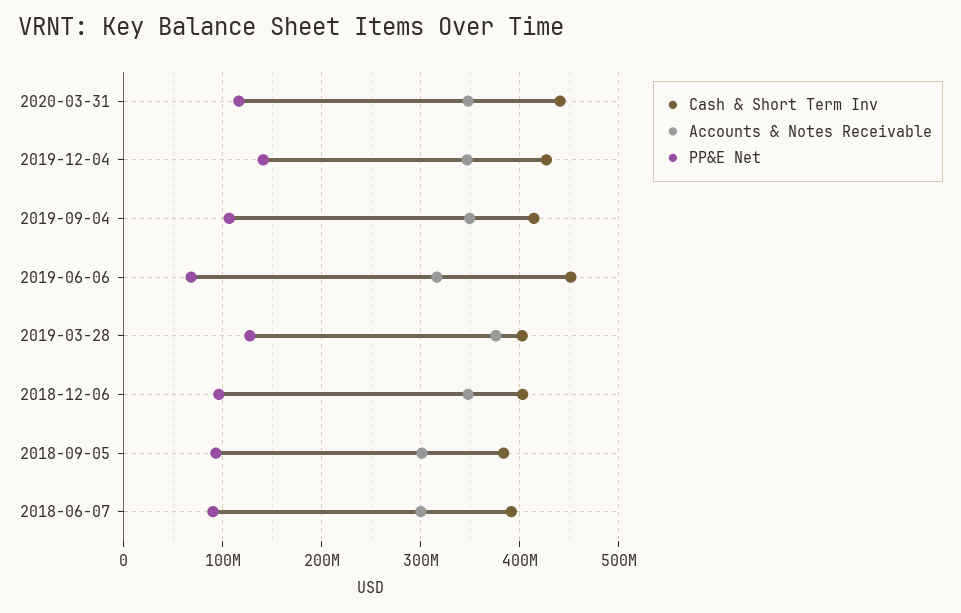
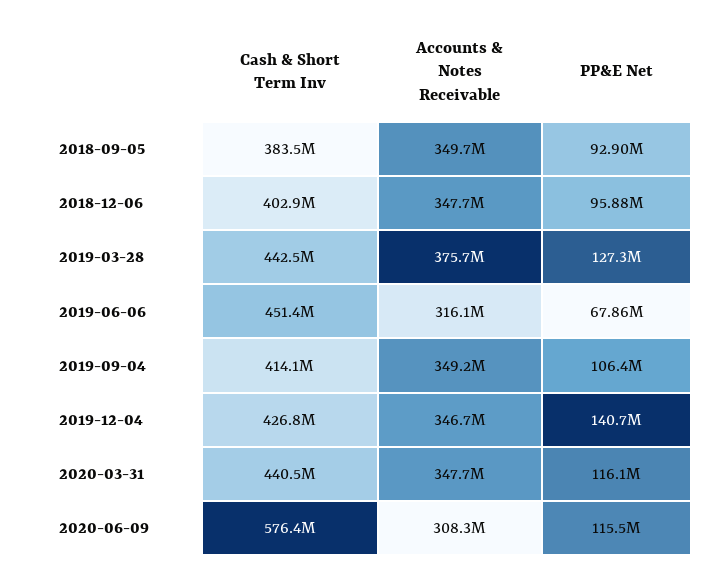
Cash & Short Term Inv, 2019-03-28: 400000000 -> 442500000
Accounts & Notes Receivable, 2018-09-05: 300000000 -> 349700000
Cash & Short Term Inv, 2018-06-07: 390000000 -> none
Accounts & Notes Receivable, 2018-06-07: 300000000 -> none
PP&E Net, 2018-06-07: 90000000 -> none
Cash & Short Term Inv, 2020-06-09: none -> 576400000
Accounts & Notes Receivable, 2020-06-09: none -> 308300000
PP&E Net, 2020-06-09: none -> 115500000

